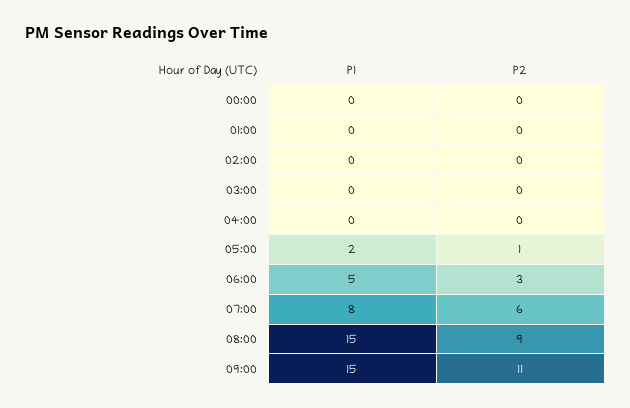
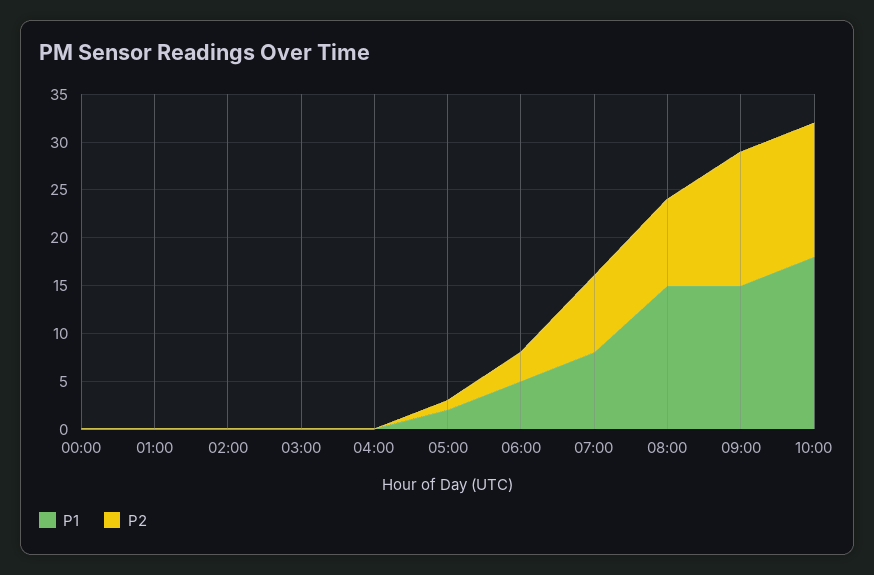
P2, 07:00: 6 -> 8
P2, 09:00: 11 -> 14
P1, 10:00: none -> 18
P2, 10:00: none -> 14

